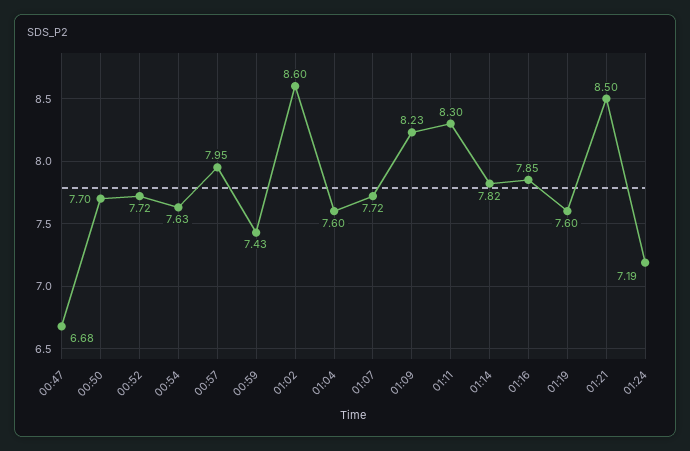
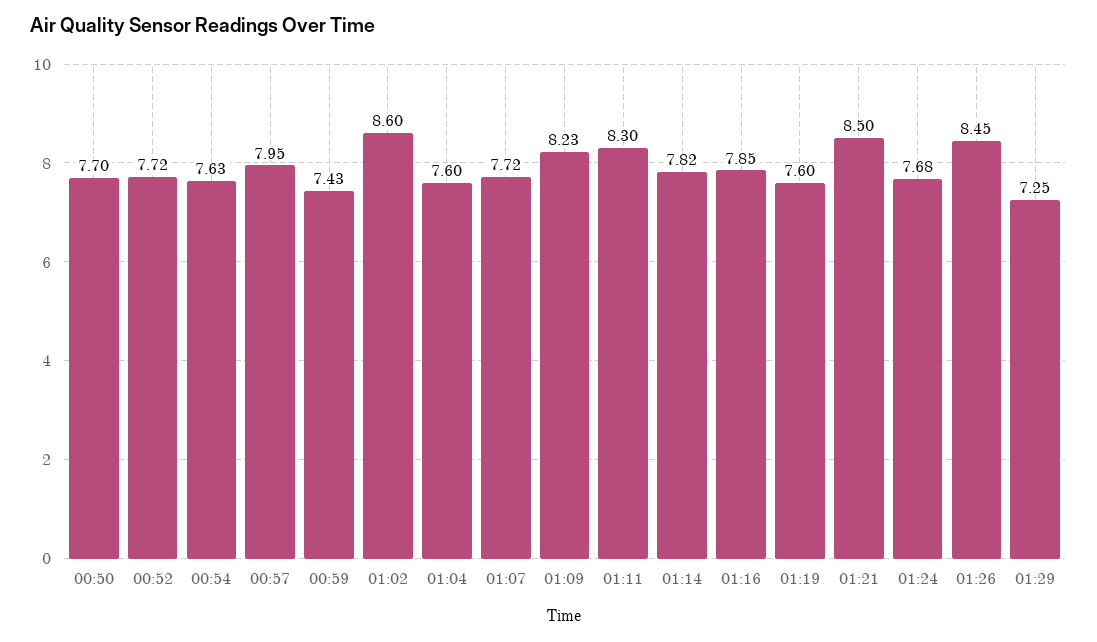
00:47: 6.68 -> none
01:24: 7.19 -> 7.68
01:26: none -> 8.45
01:29: none -> 7.25

